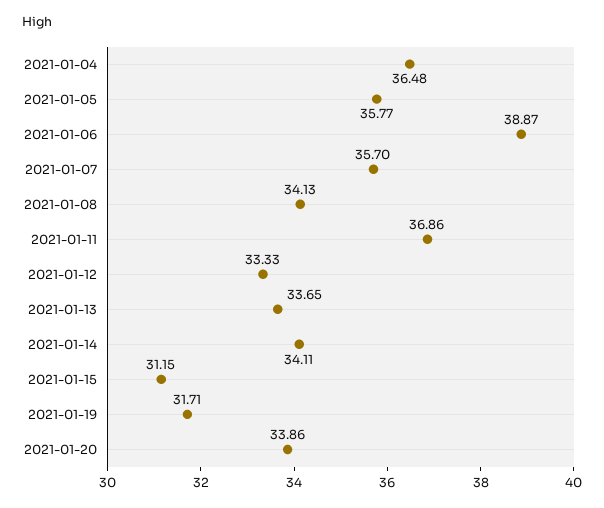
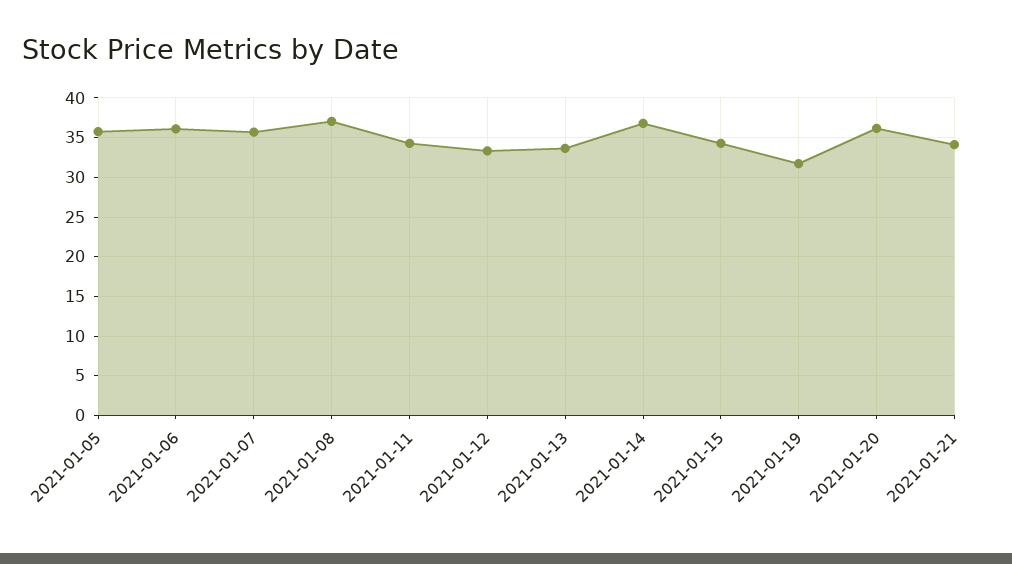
2021-01-04: 36.48 -> none
2021-01-06: 38.87 -> 36
2021-01-08: 34.13 -> 37
2021-01-11: 36.86 -> 34
2021-01-14: 34.11 -> 37
2021-01-15: 31.15 -> 34
2021-01-20: 33.86 -> 36
2021-01-21: none -> 34

